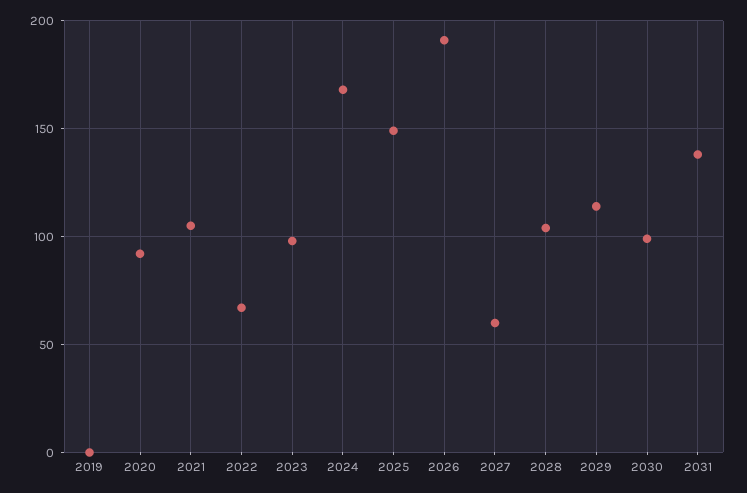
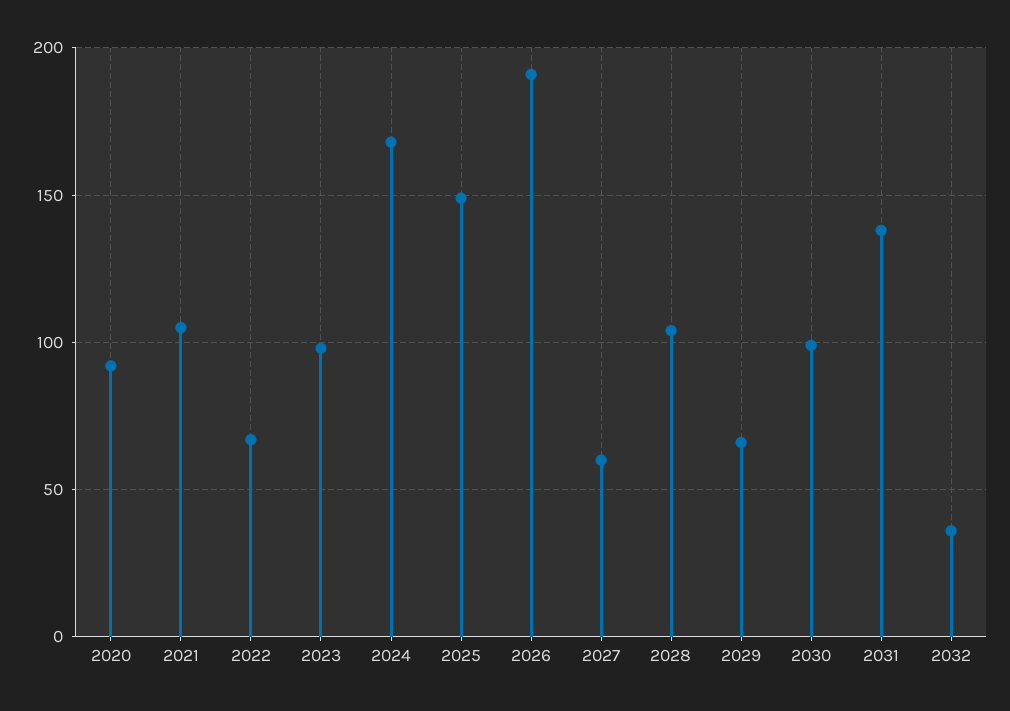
2019: 0 -> none
2029: 115 -> 65
2032: none -> 35

